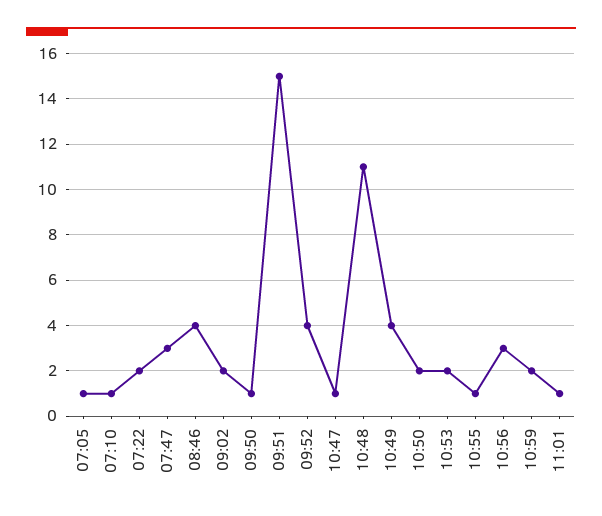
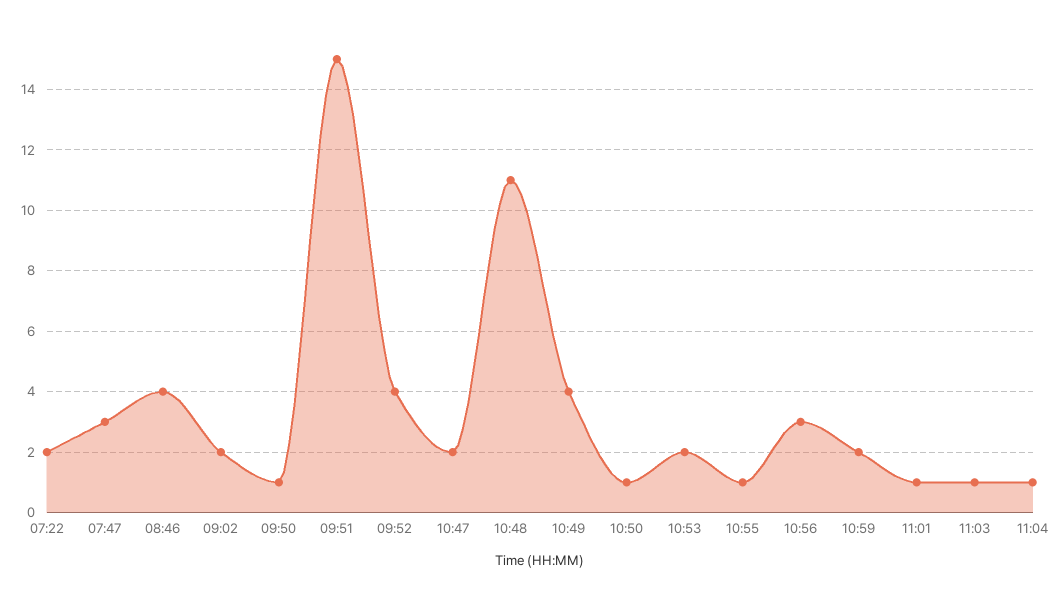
07:05: 1 -> none
07:10: 1 -> none
10:47: 1 -> 2
10:50: 2 -> 1
11:03: none -> 1
11:04: none -> 1

